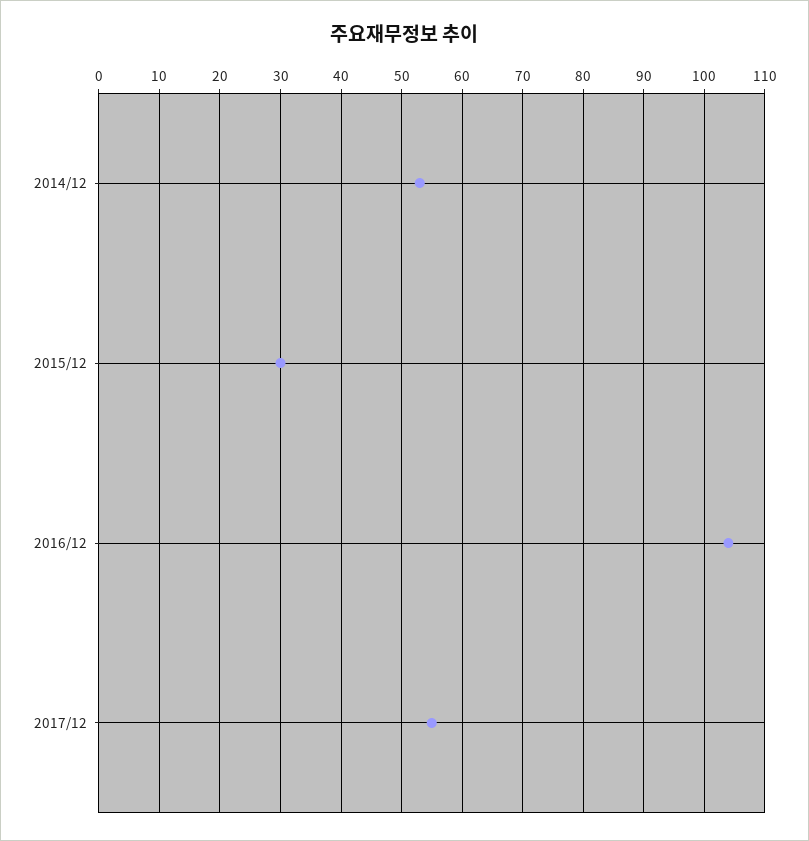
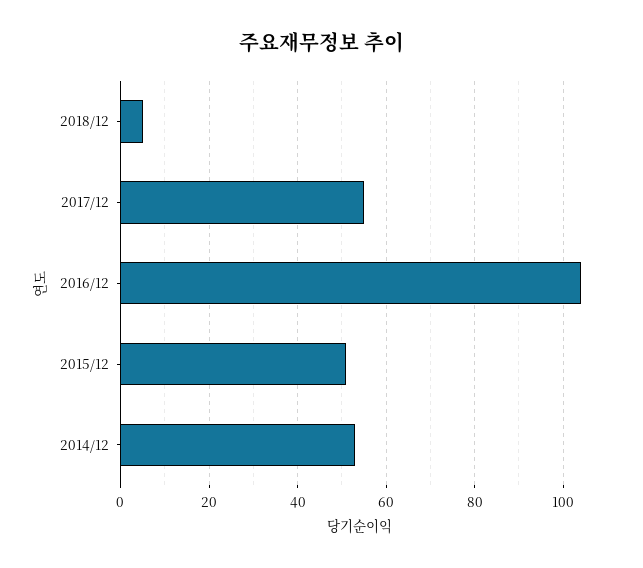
2015/12: 30 -> 50
2018/12: none -> 5

